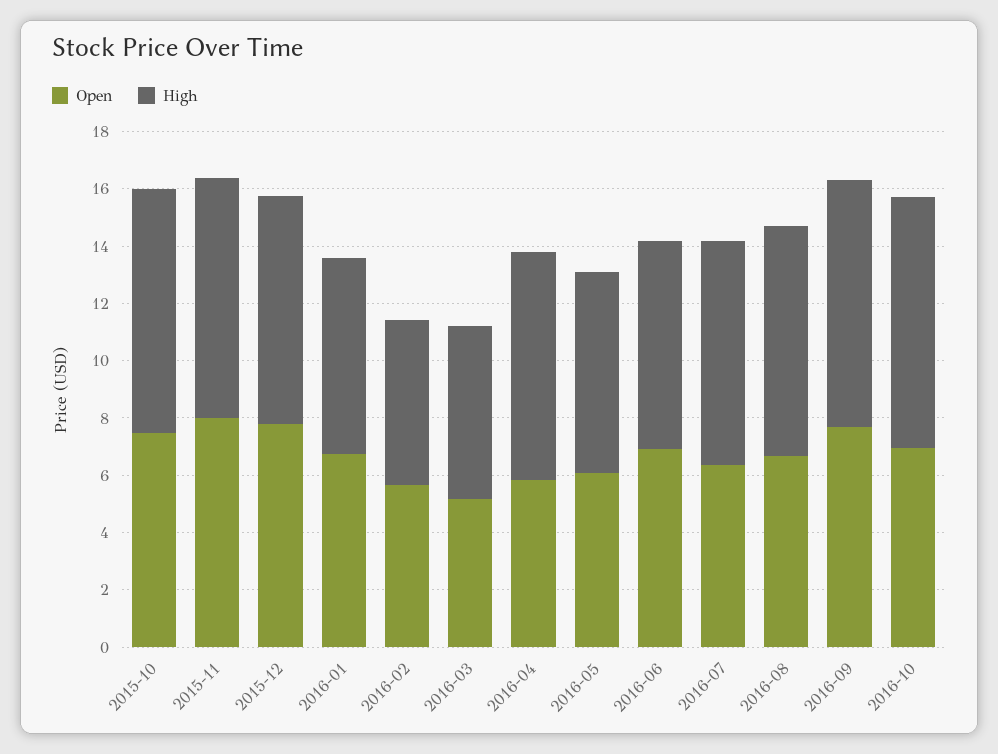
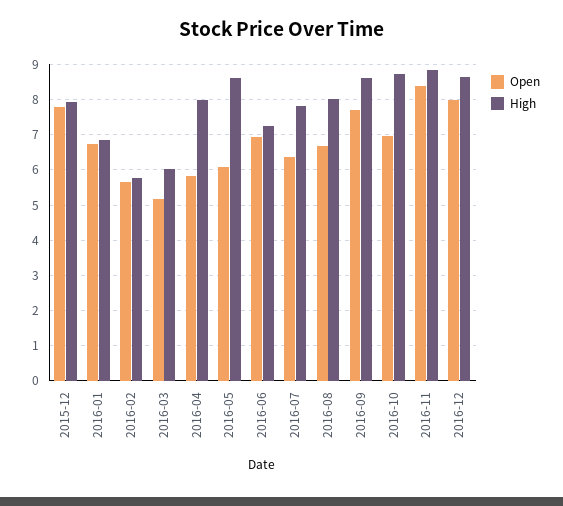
Open, 2015-10: 7.5 -> none
High, 2015-10: 8.5 -> none
Open, 2015-11: 8 -> none
High, 2015-11: 8.5 -> none
High, 2016-05: 7 -> 8.6
Open, 2016-11: none -> 8.4
High, 2016-11: none -> 8.8
Open, 2016-12: none -> 8
High, 2016-12: none -> 8.6

